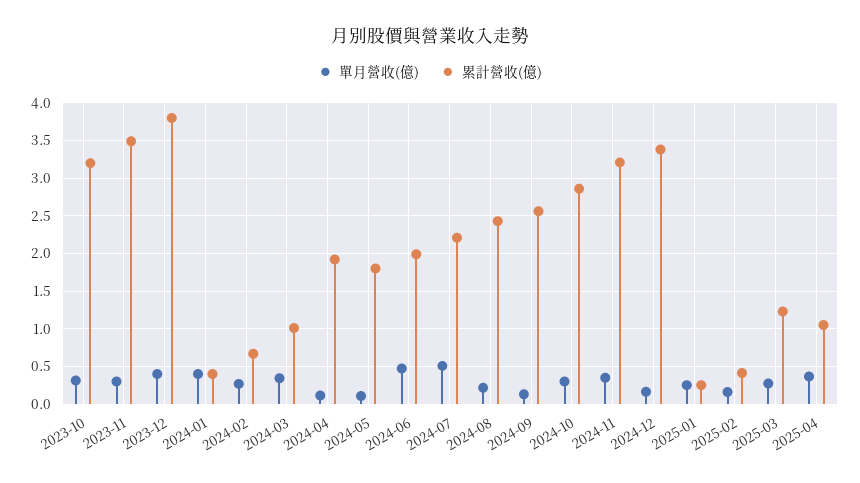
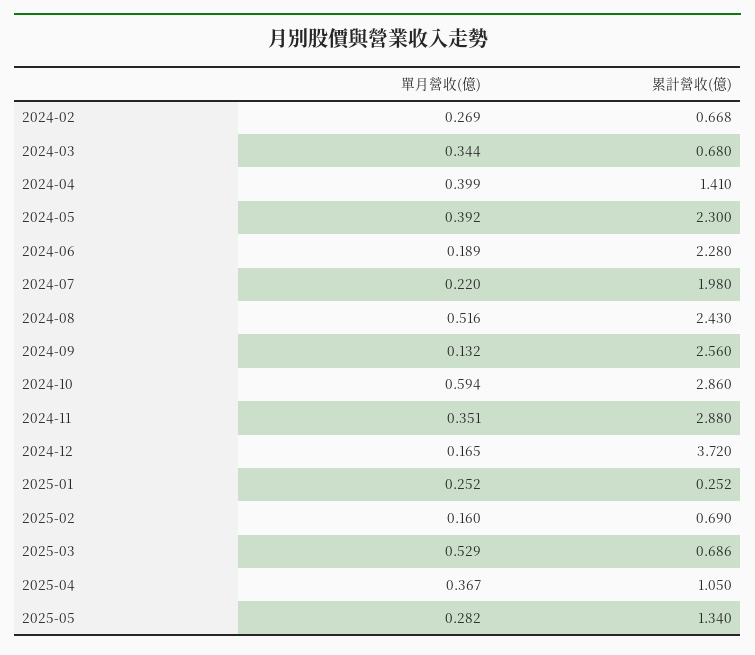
單月營收(億), 2023-10: 0.3 -> none
累計營收(億), 2023-10: 3.2 -> none
單月營收(億), 2023-11: 0.3 -> none
累計營收(億), 2023-11: 3.5 -> none
單月營收(億), 2023-12: 0.4 -> none
累計營收(億), 2023-12: 3.8 -> none
單月營收(億), 2024-01: 0.4 -> none
累計營收(億), 2024-01: 0.4 -> none
累計營收(億), 2024-03: 1 -> 0.68
單月營收(億), 2024-04: 0.1 -> 0.399
累計營收(億), 2024-04: 1.9 -> 1.41
單月營收(億), 2024-05: 0.1 -> 0.392
累計營收(億), 2024-05: 1.8 -> 2.3
單月營收(億), 2024-06: 0.5 -> 0.189
累計營收(億), 2024-06: 2 -> 2.28
單月營收(億), 2024-07: 0.5 -> 0.22
累計營收(億), 2024-07: 2.2 -> 1.98
單月營收(億), 2024-08: 0.2 -> 0.516
單月營收(億), 2024-10: 0.3 -> 0.594
累計營收(億), 2024-11: 3.2 -> 2.88
累計營收(億), 2024-12: 3.4 -> 3.72
累計營收(億), 2025-02: 0.4 -> 0.69
單月營收(億), 2025-03: 0.3 -> 0.529
累計營收(億), 2025-03: 1.2 -> 0.686
單月營收(億), 2025-05: none -> 0.282
累計營收(億), 2025-05: none -> 1.34

